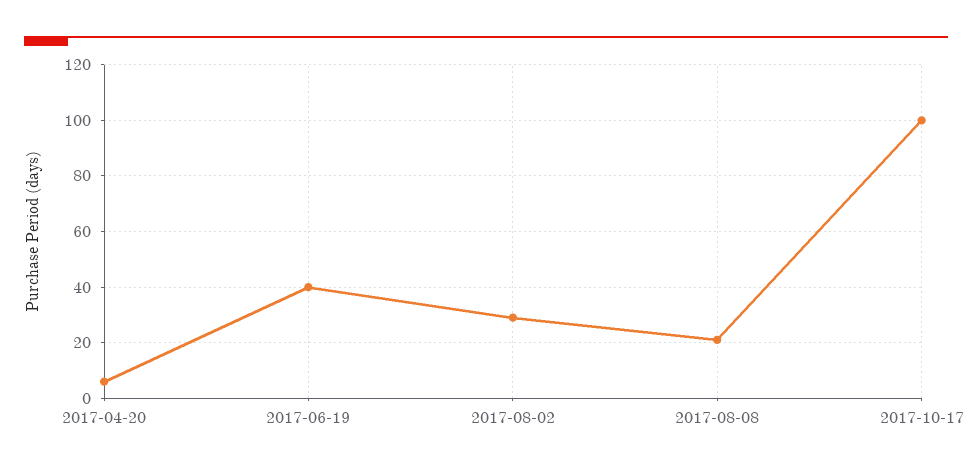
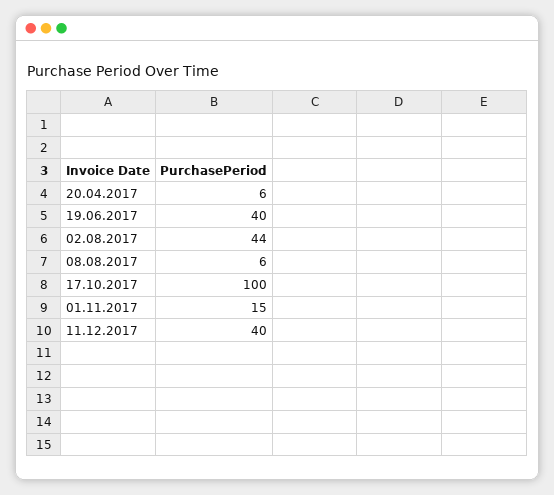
2017-08-02: 30 -> 44
2017-08-08: 20 -> 6
01.11.2017: none -> 15
11.12.2017: none -> 40

